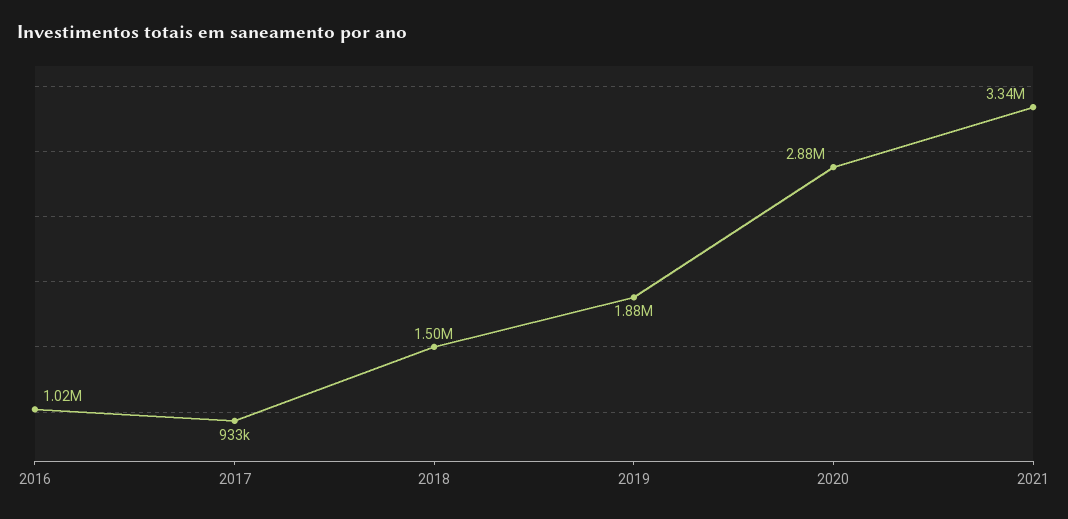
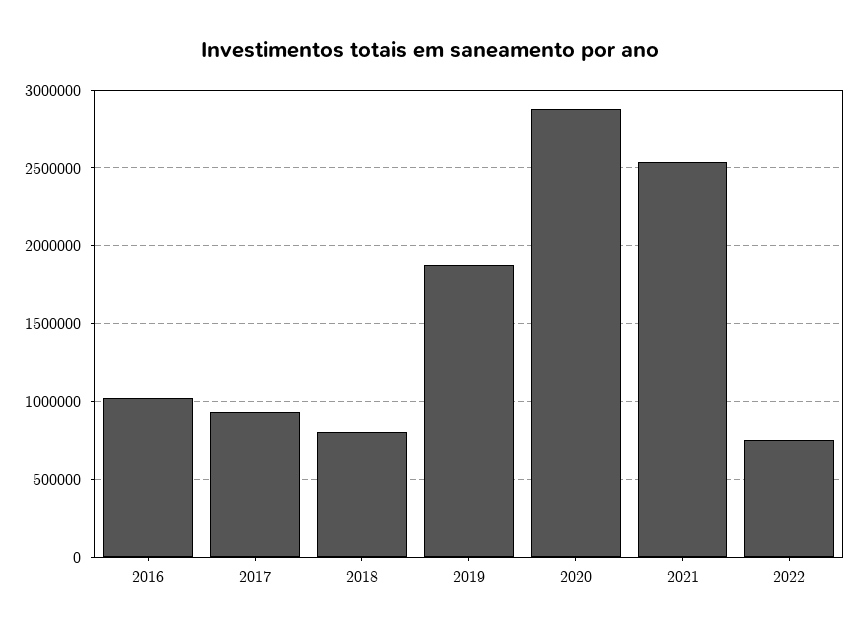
2018: 1500000 -> 800000
2021: 3340000 -> 2550000
2022: none -> 750000

